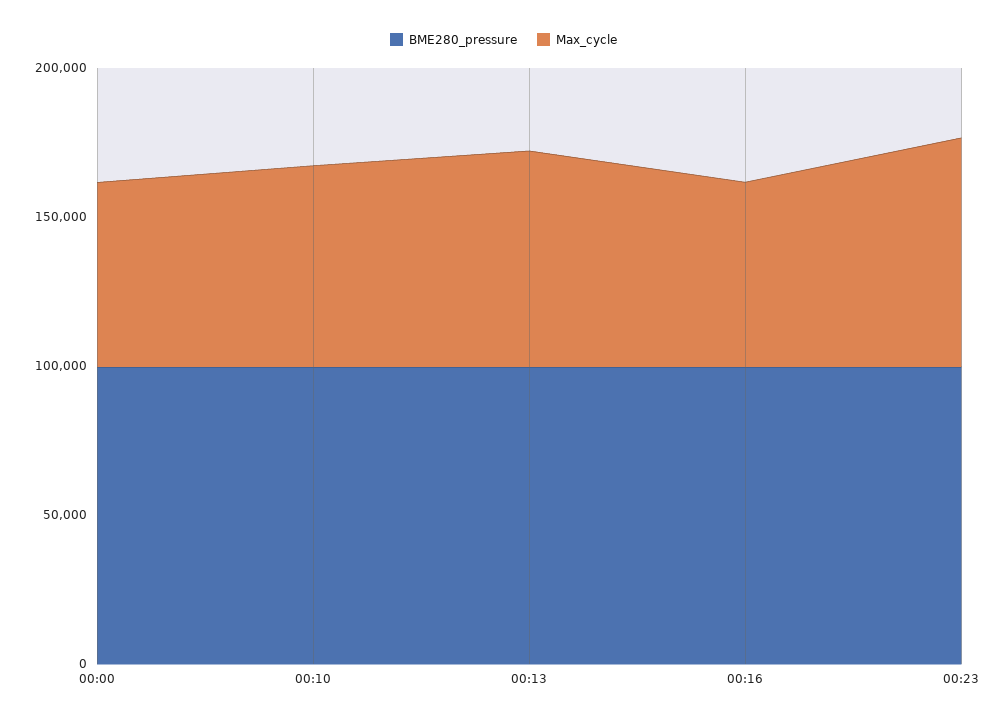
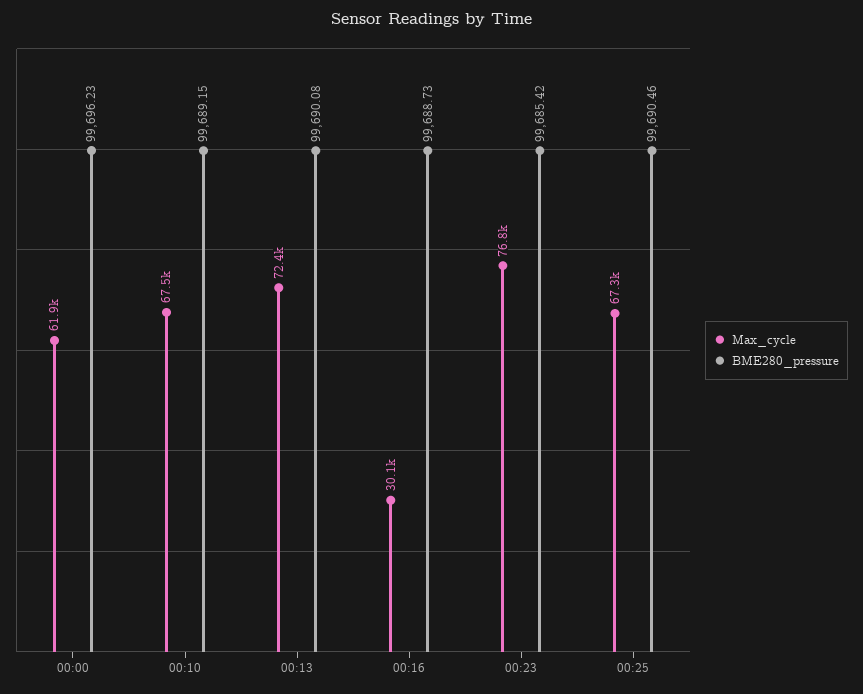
Max_cycle, 00:16: 60000 -> 30100
Max_cycle, 00:25: none -> 67300
BME280_pressure, 00:25: none -> 99690.46

